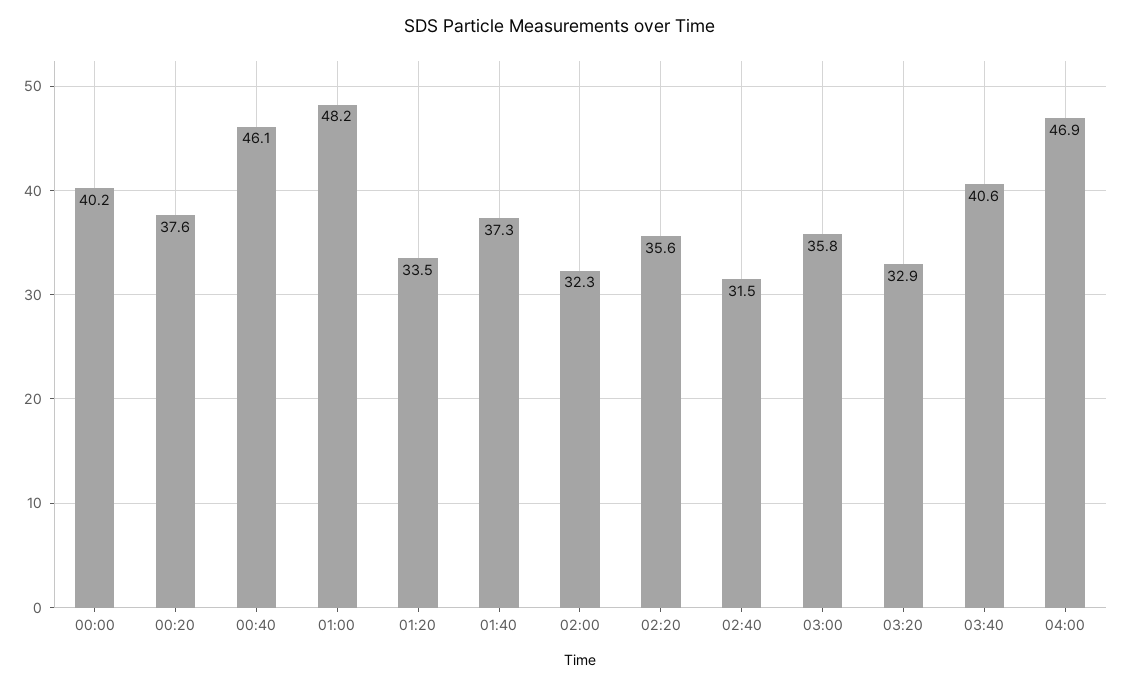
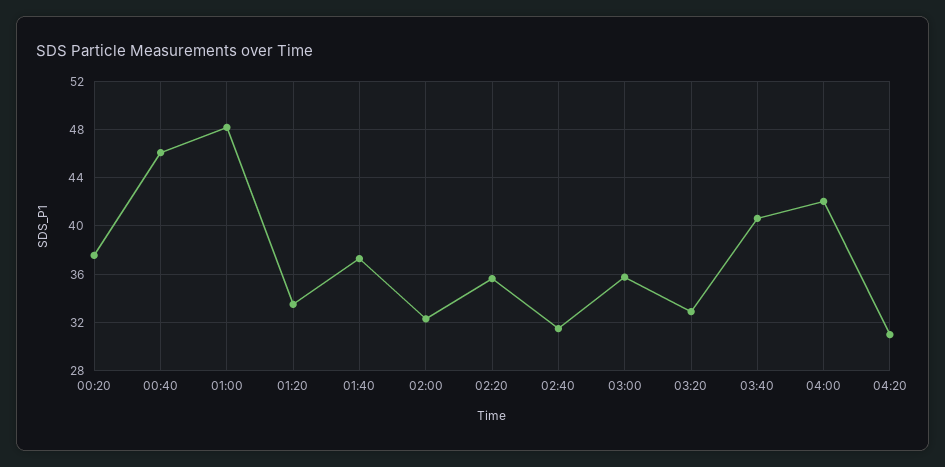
00:00: 40.2 -> none
04:00: 46.9 -> 42
04:20: none -> 31

